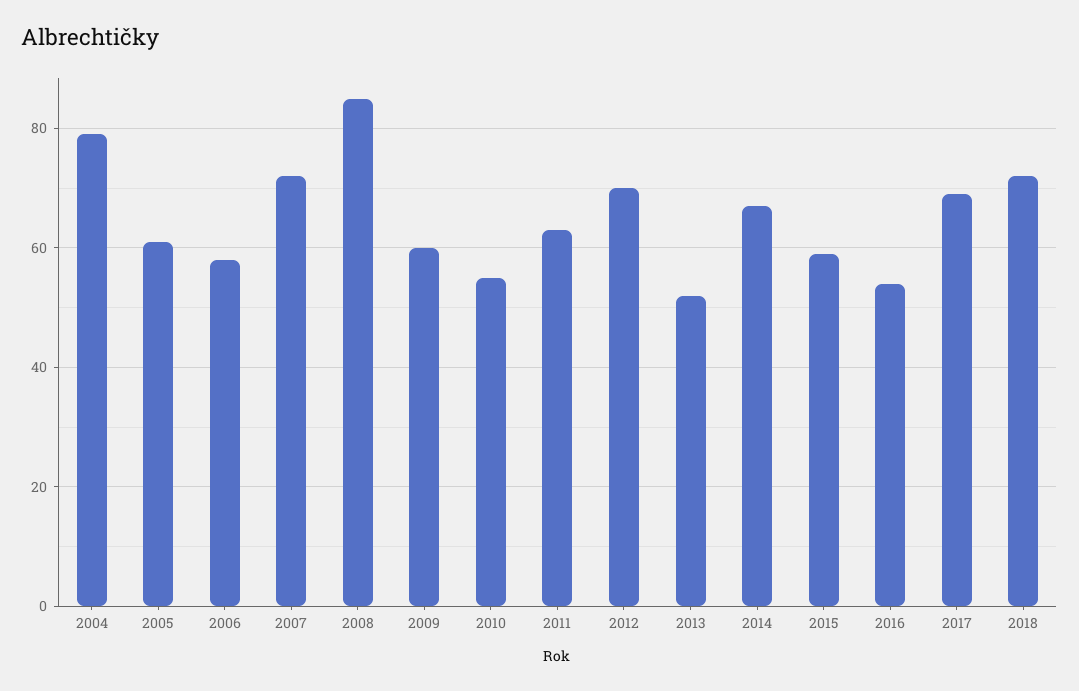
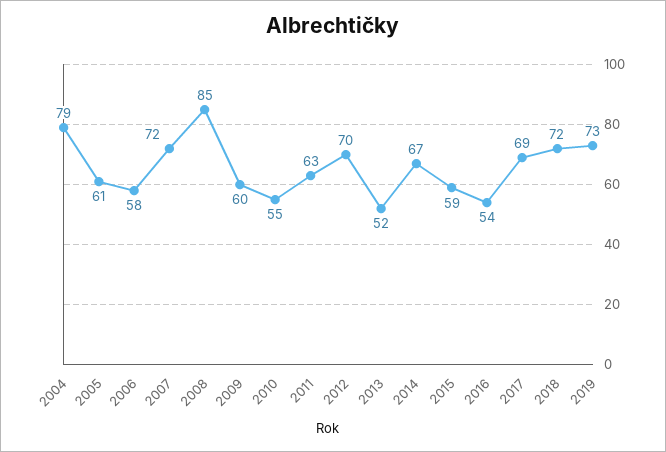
2019: none -> 73

